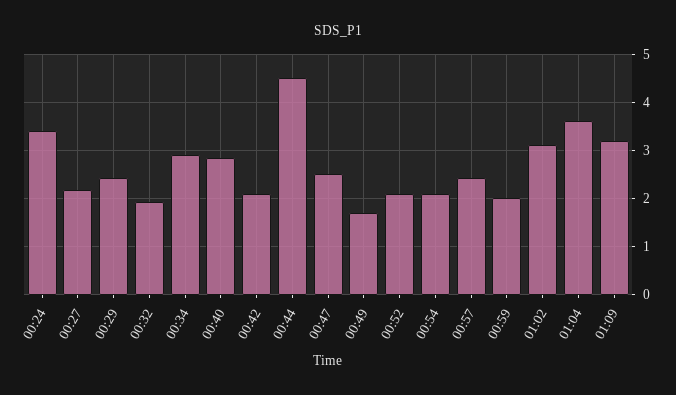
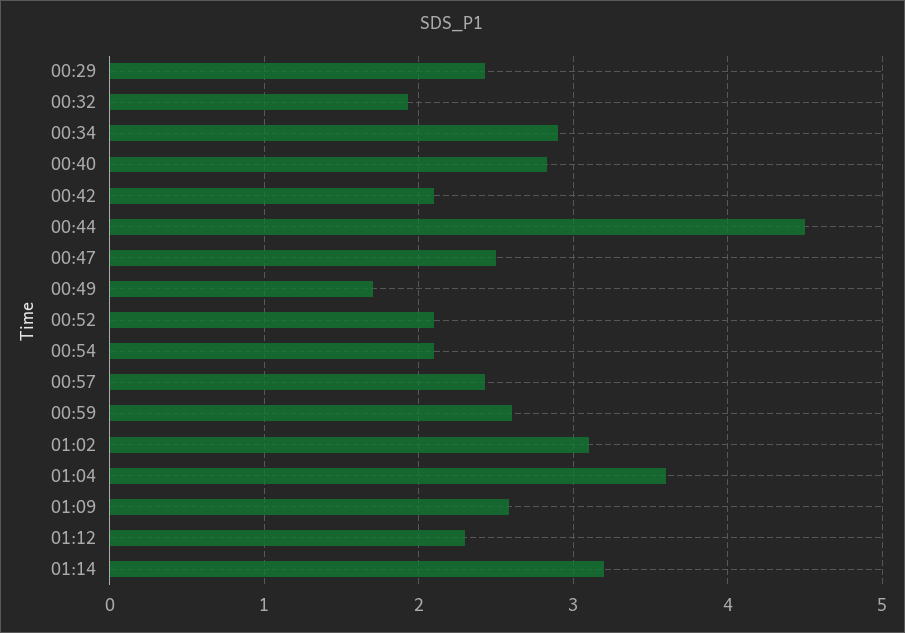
00:24: 3.4 -> none
00:27: 2.2 -> none
00:59: 2 -> 2.6
01:09: 3.2 -> 2.6
01:12: none -> 2.3
01:14: none -> 3.2

